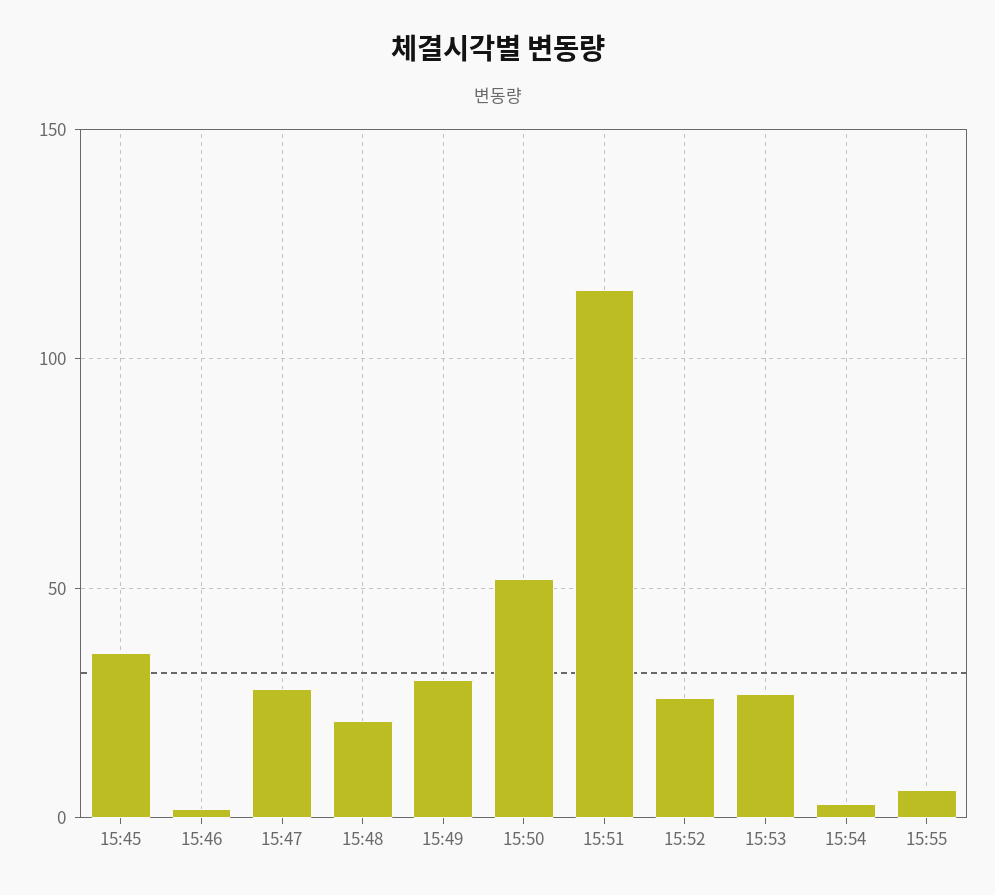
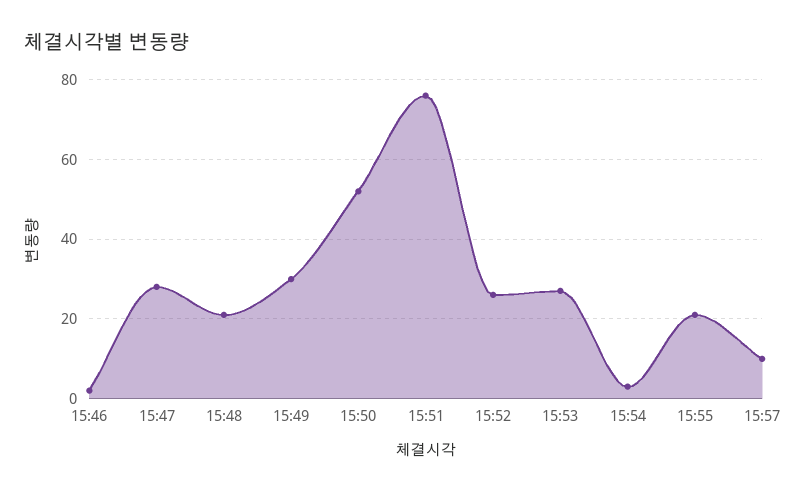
15:45: 35 -> none
15:51: 115 -> 75
15:55: 5 -> 20
15:57: none -> 10

